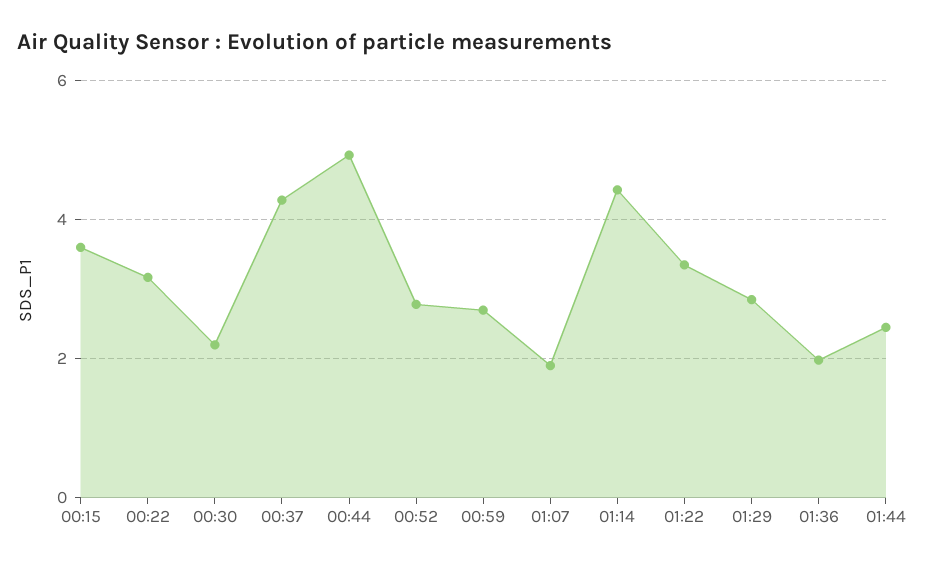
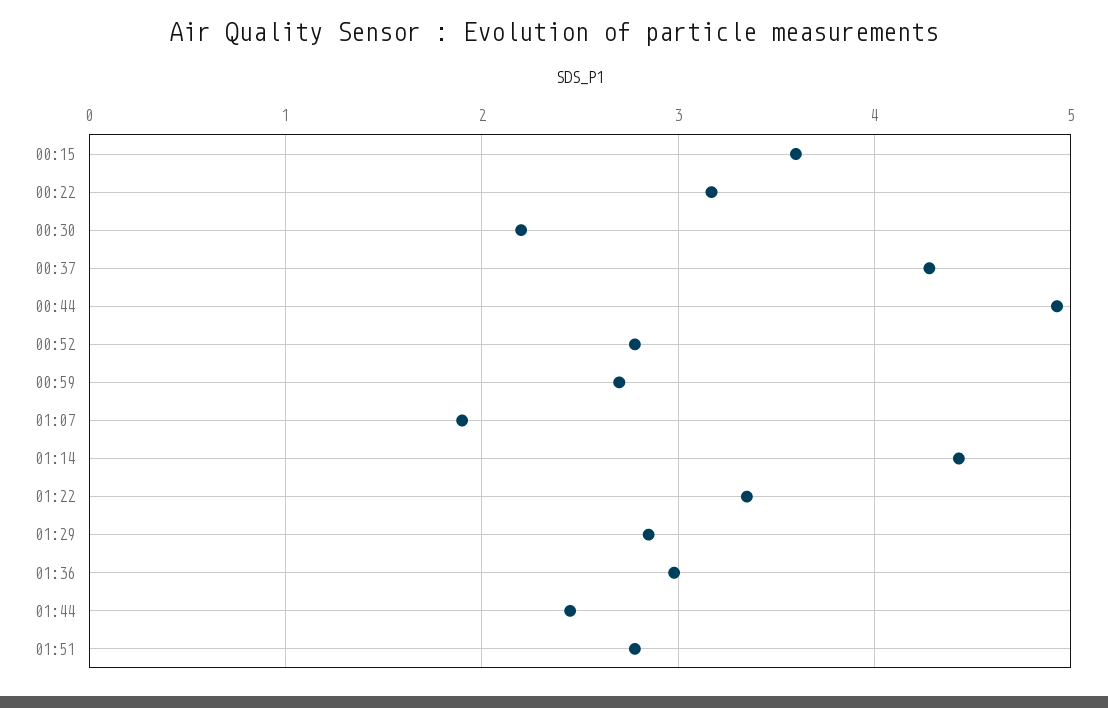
01:36: 2 -> 3
01:51: none -> 2.8

